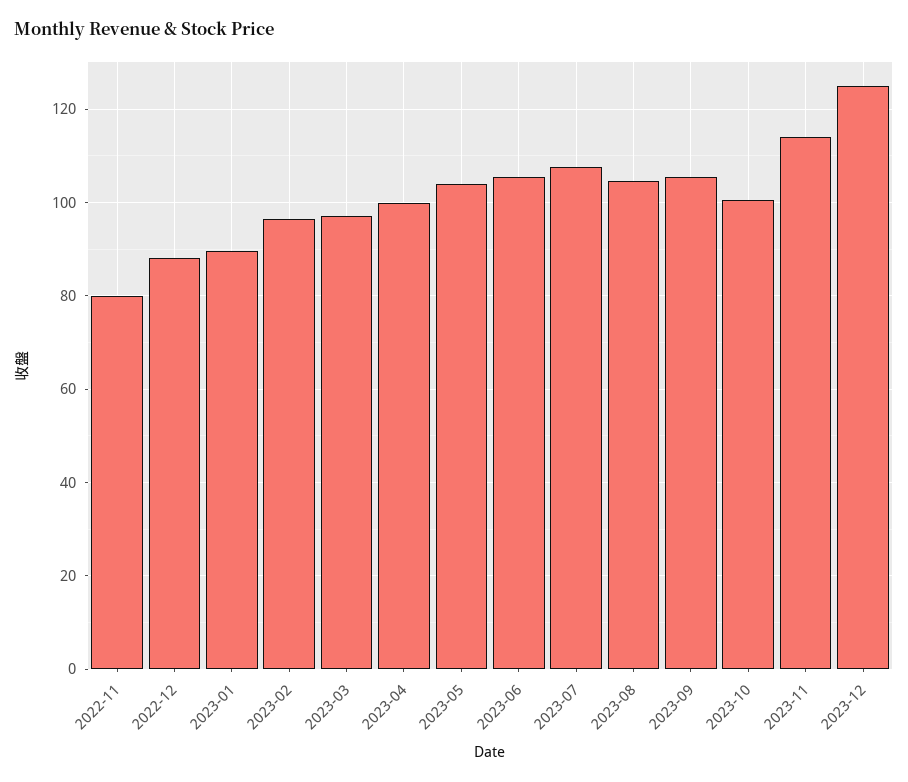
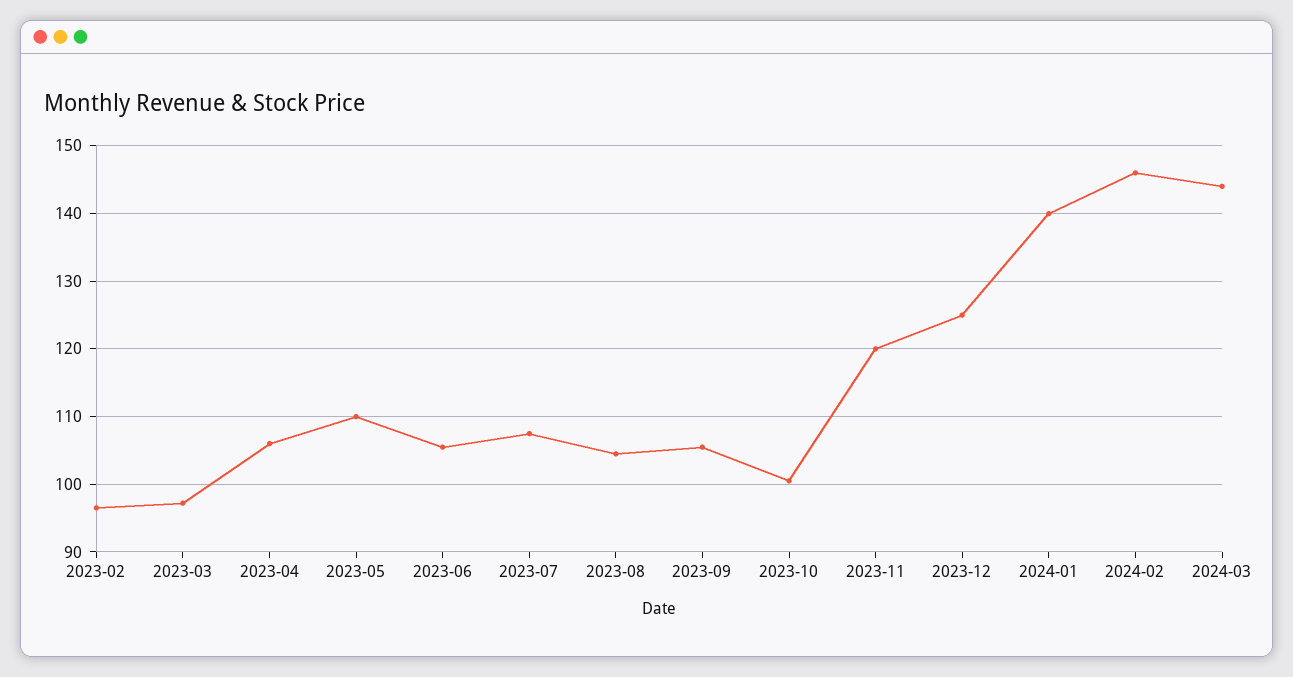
2022-11: 80 -> none
2022-12: 88 -> none
2023-01: 90 -> none
2023-04: 100 -> 106
2023-05: 104 -> 110
2023-11: 114 -> 120
2024-01: none -> 140
2024-02: none -> 146
2024-03: none -> 144

